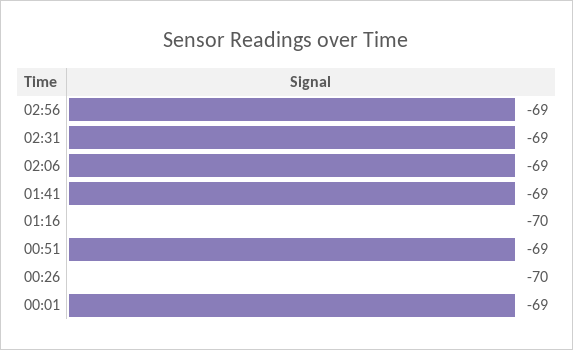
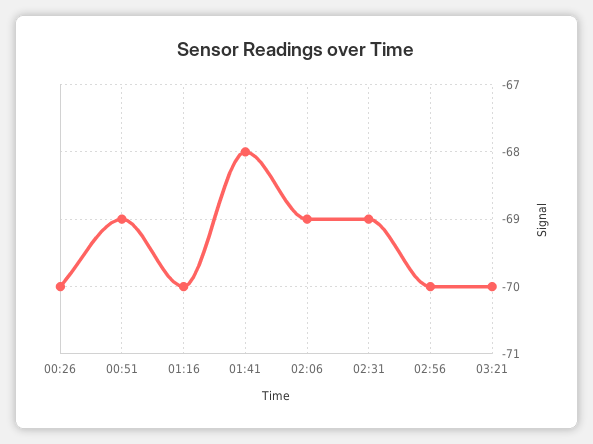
02:56: -69 -> -70
01:41: -69 -> -68
00:01: -69 -> none
03:21: none -> -70

